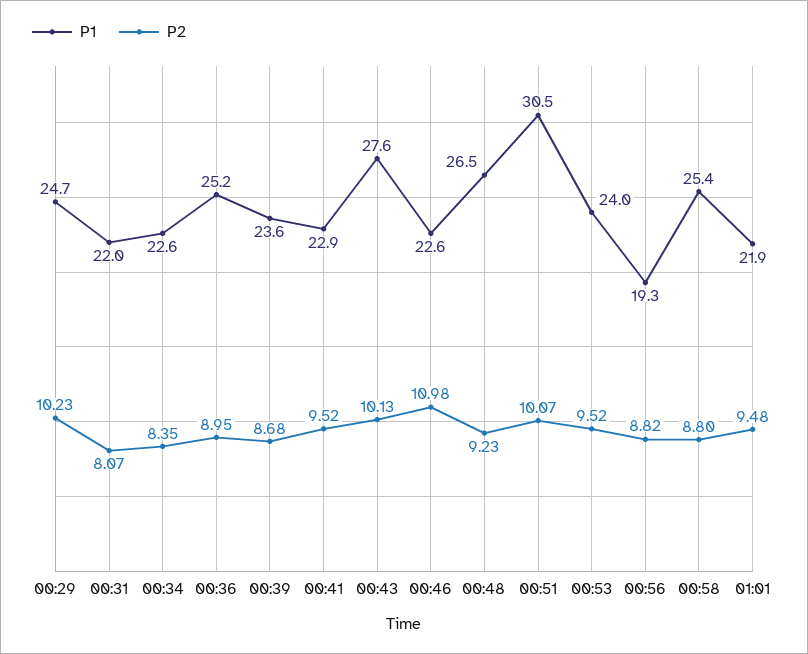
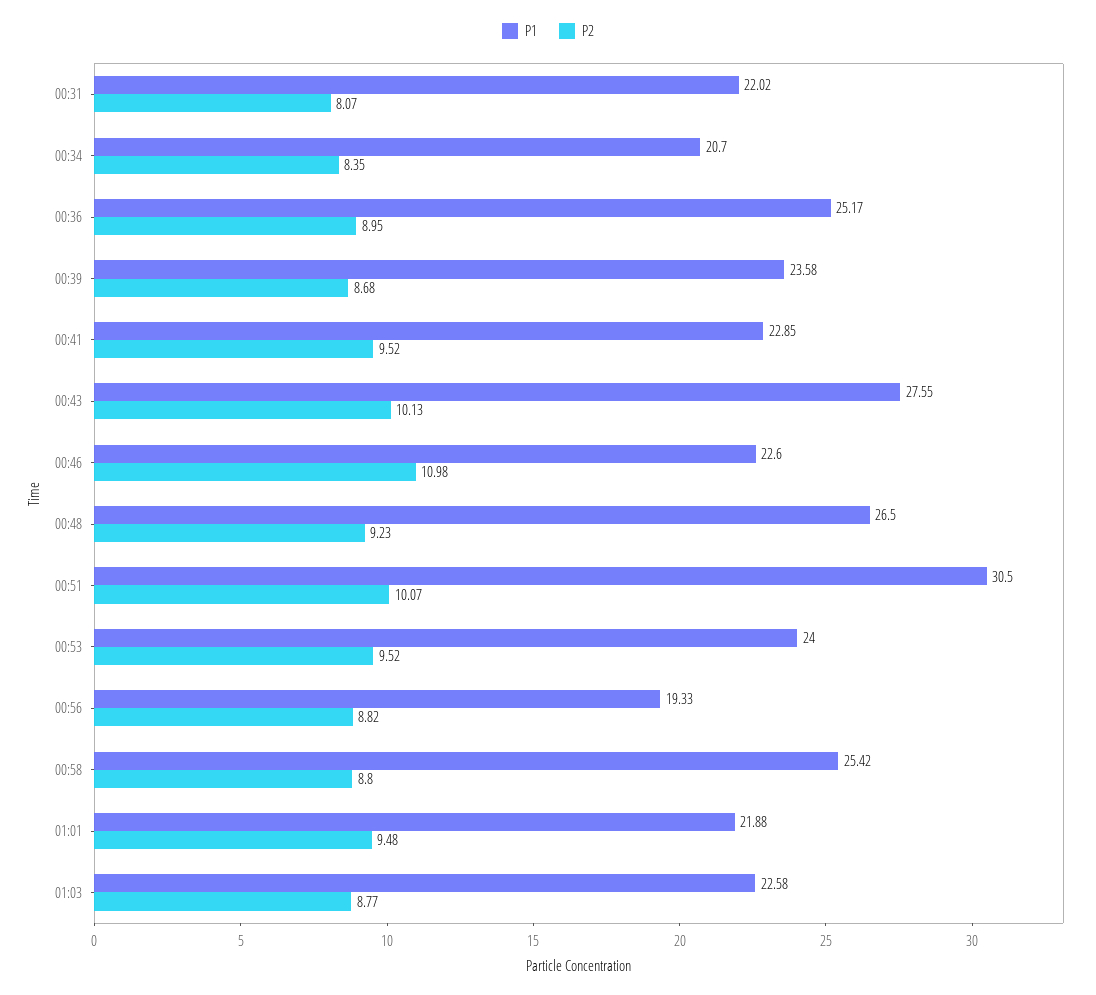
P1, 00:29: 24.7 -> none
P2, 00:29: 10.23 -> none
P1, 00:34: 22.6 -> 20.7
P1, 01:03: none -> 22.58
P2, 01:03: none -> 8.77

